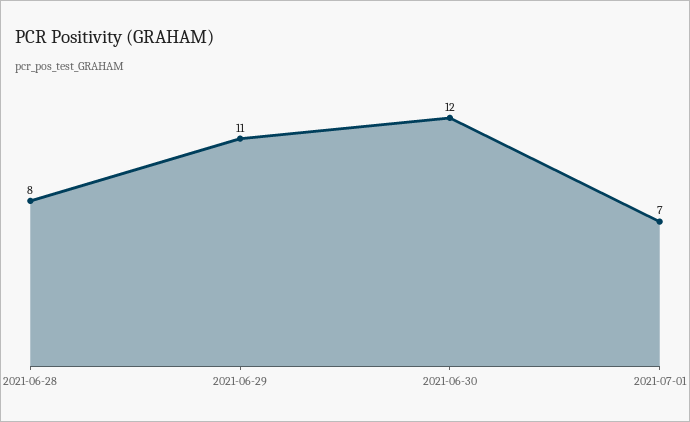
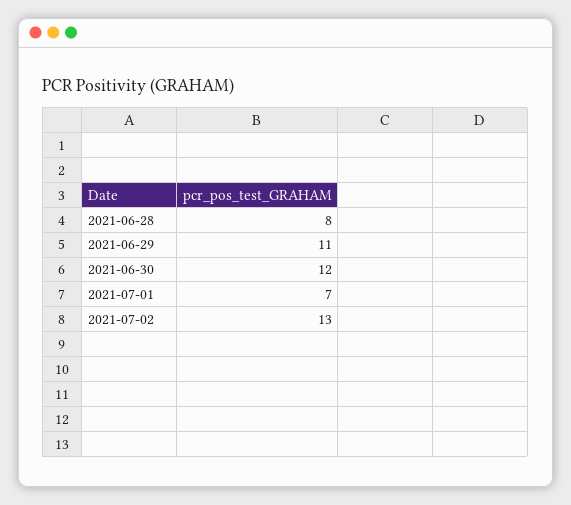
2021-07-02: none -> 13

